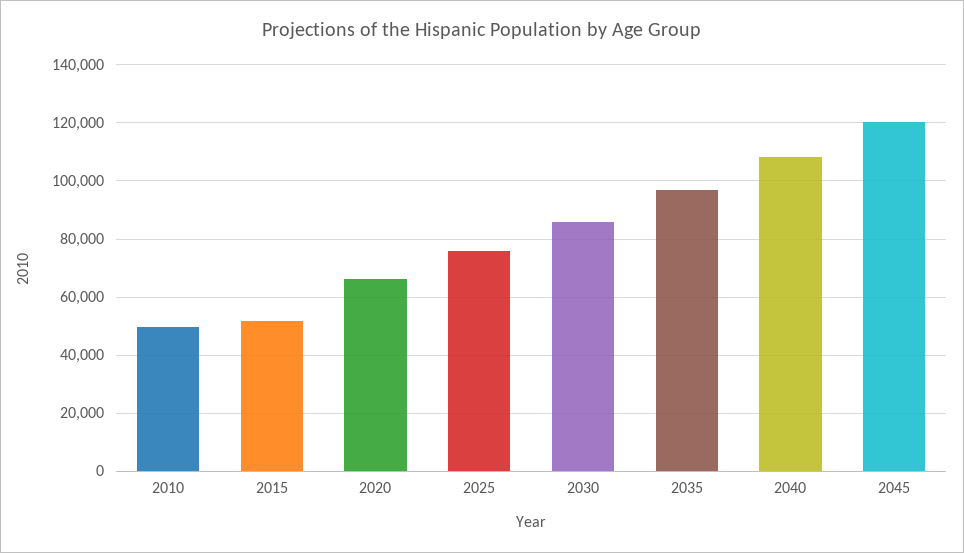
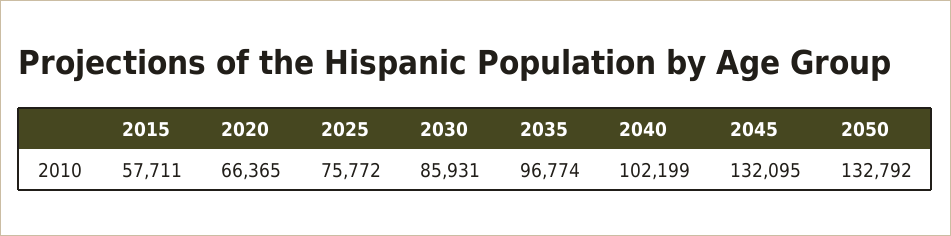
2010: 50000 -> none
2015: 52500 -> 57711
2040: 107500 -> 102199
2045: 120000 -> 132095
2050: none -> 132792

